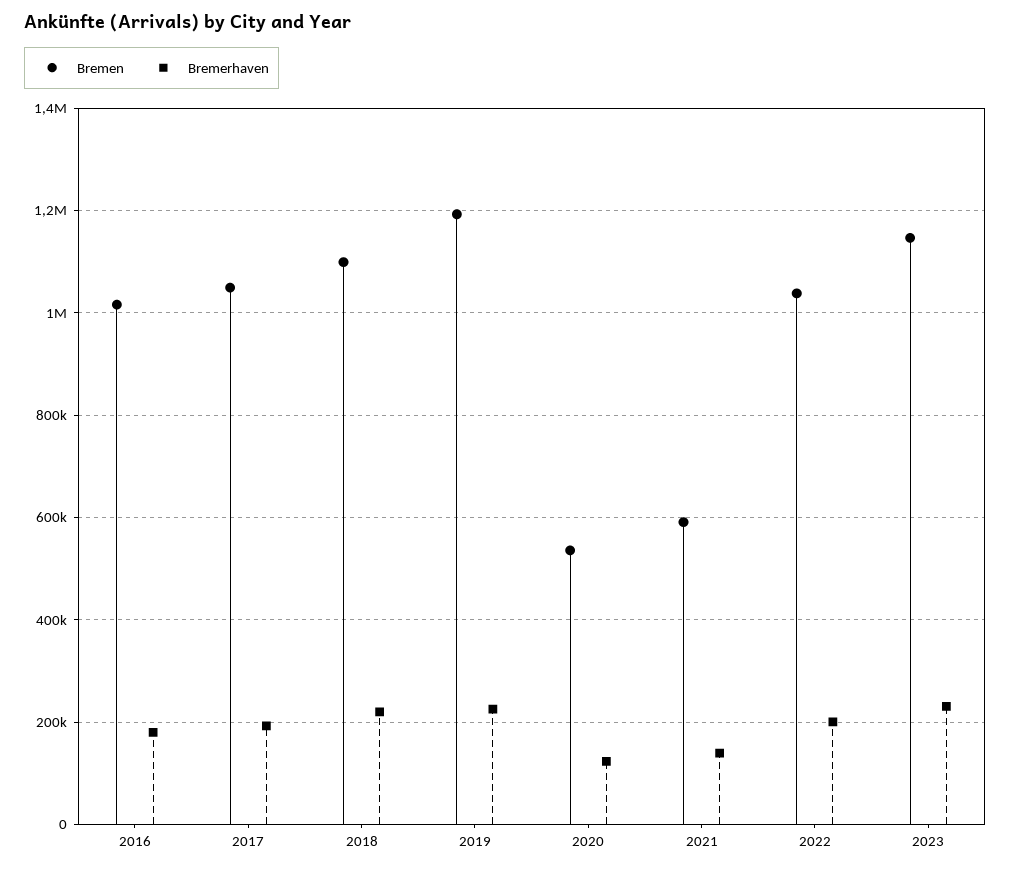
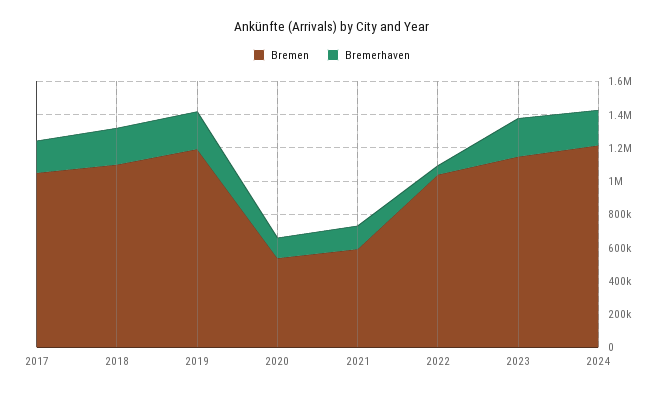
Bremen, 2016: 1020000 -> none
Bremerhaven, 2016: 180000 -> none
Bremerhaven, 2022: 200000 -> 50000
Bremen, 2024: none -> 1200000
Bremerhaven, 2024: none -> 200000

